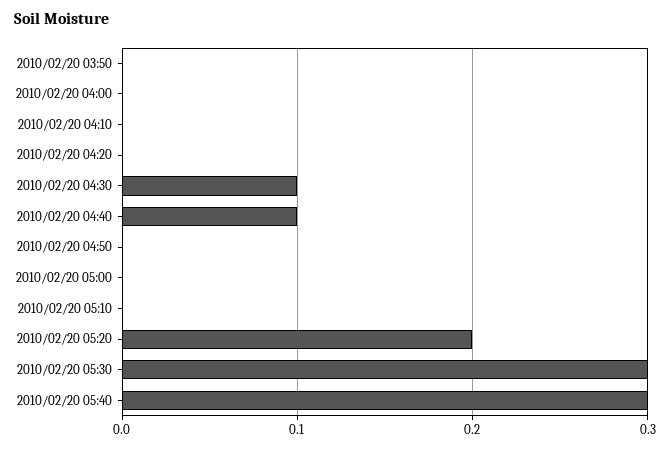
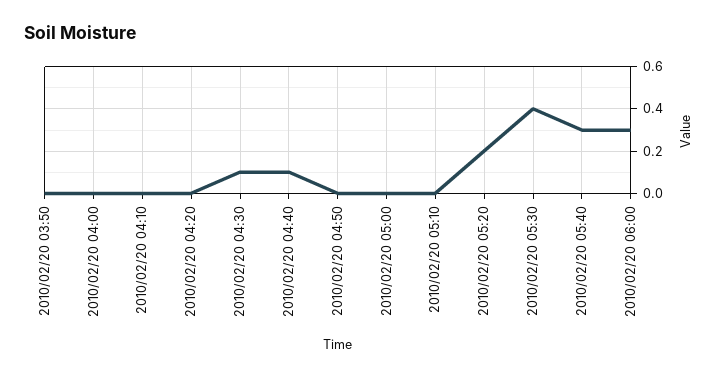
2010/02/20 05:30: 0.3 -> 0.4
2010/02/20 06:00: none -> 0.3

